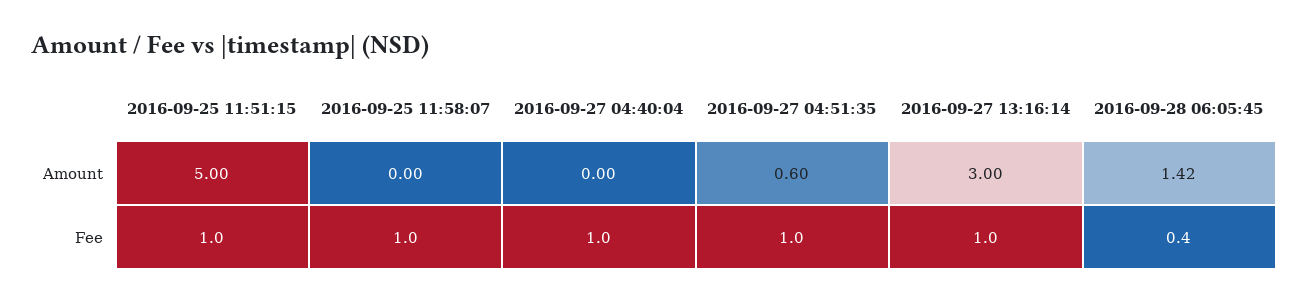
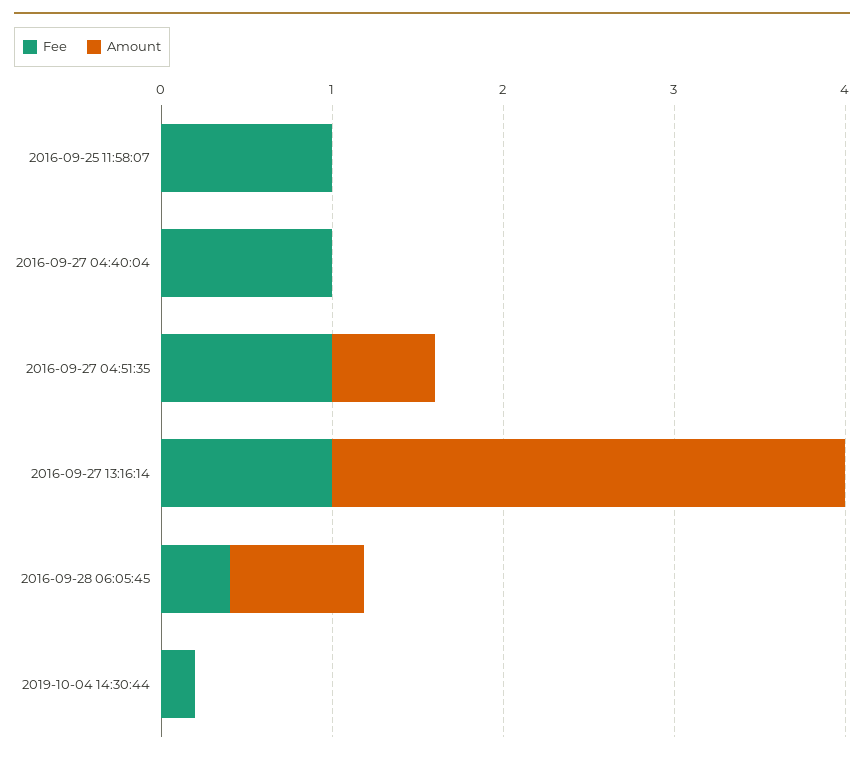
Amount, 2016-09-25 11:51:15: 5 -> none
Amount, 2016-09-28 06:05:45: 1.42 -> 0.8
Fee, 2016-09-25 11:51:15: 1 -> none
Fee, 2019-10-04 14:30:44: none -> 0.2
Amount, 2019-10-04 14:30:44: none -> 0

